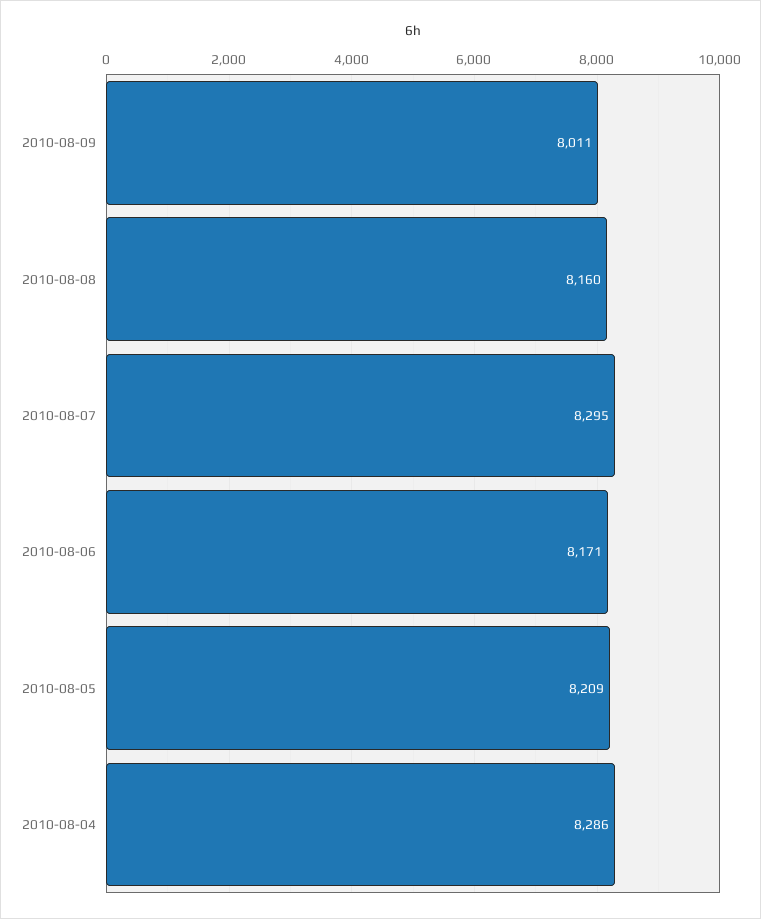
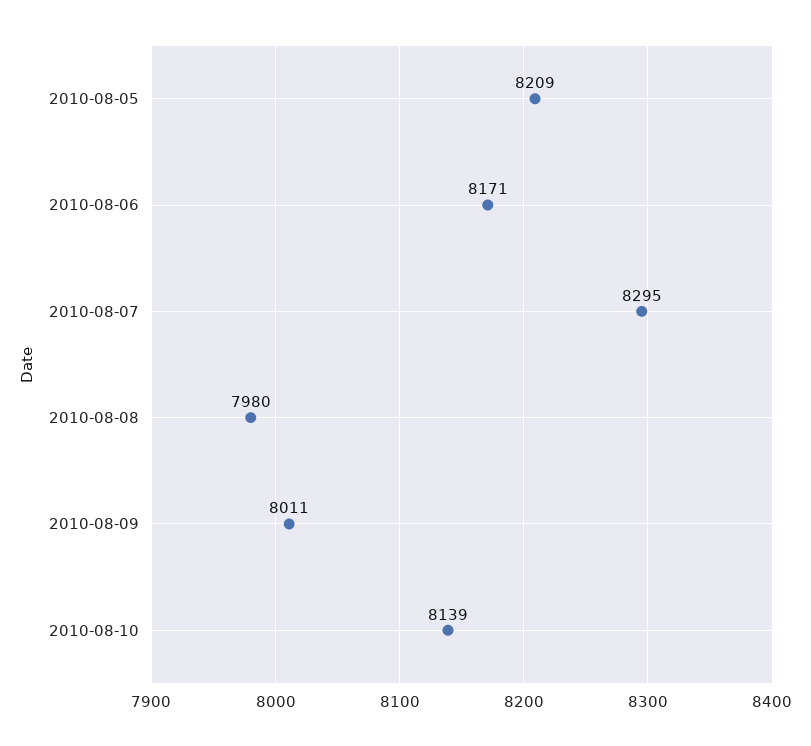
2010-08-08: 8160 -> 7980
2010-08-04: 8286 -> none
2010-08-10: none -> 8139

